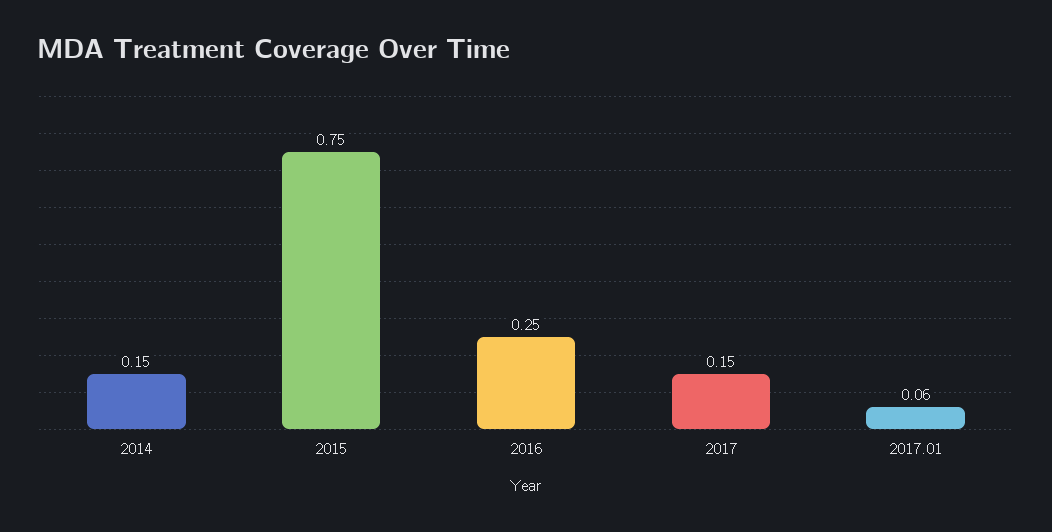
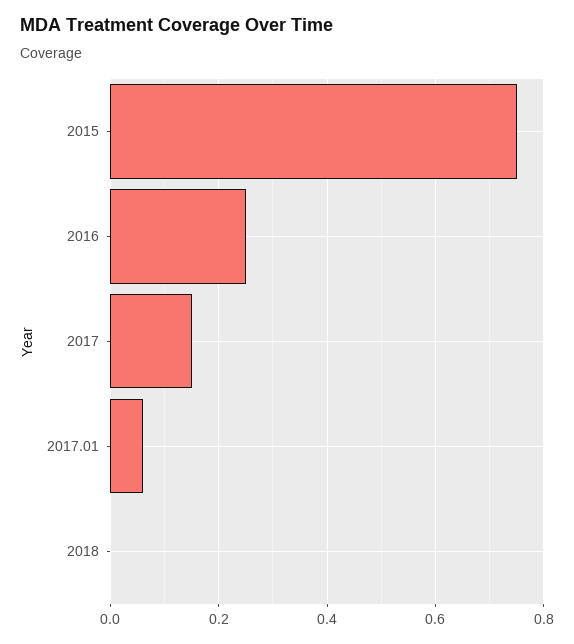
2014: 0.15 -> none
2018: none -> 0

